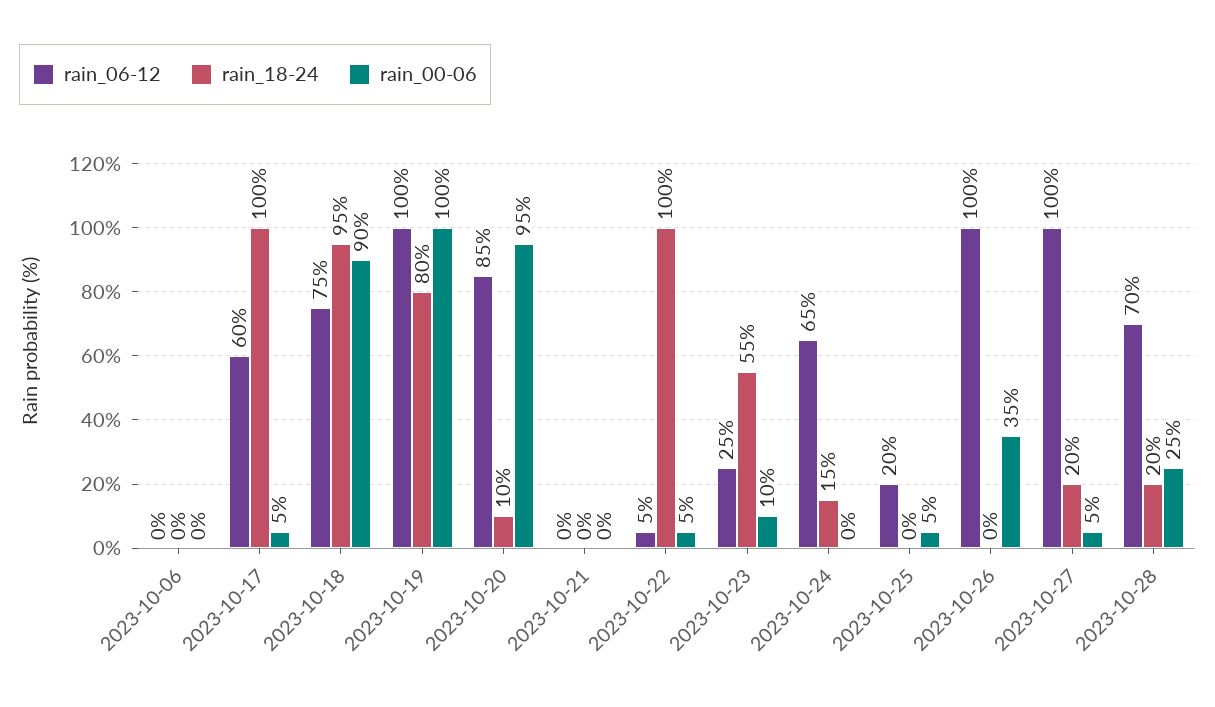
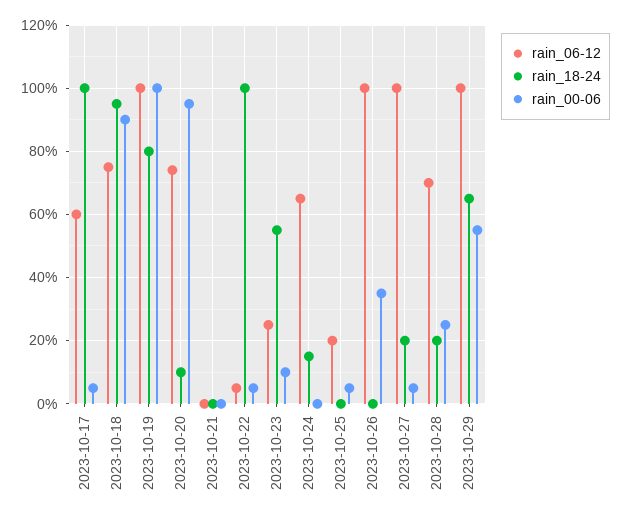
rain_06-12, 2023-10-06: 0 -> none
rain_18-24, 2023-10-06: 0 -> none
rain_00-06, 2023-10-06: 0 -> none
rain_06-12, 2023-10-20: 85 -> 75
rain_06-12, 2023-10-29: none -> 100
rain_18-24, 2023-10-29: none -> 65
rain_00-06, 2023-10-29: none -> 55

